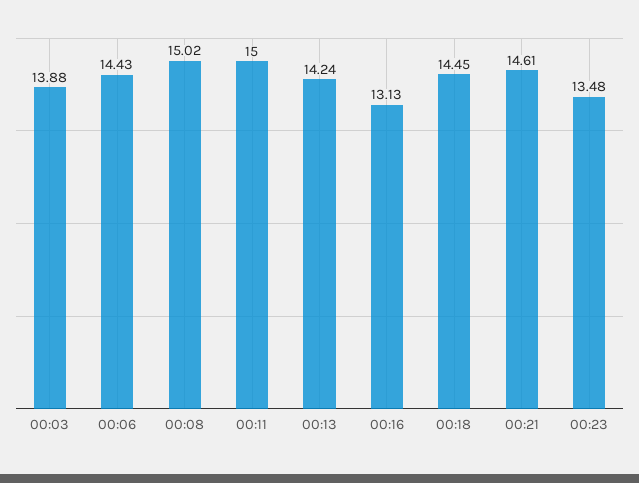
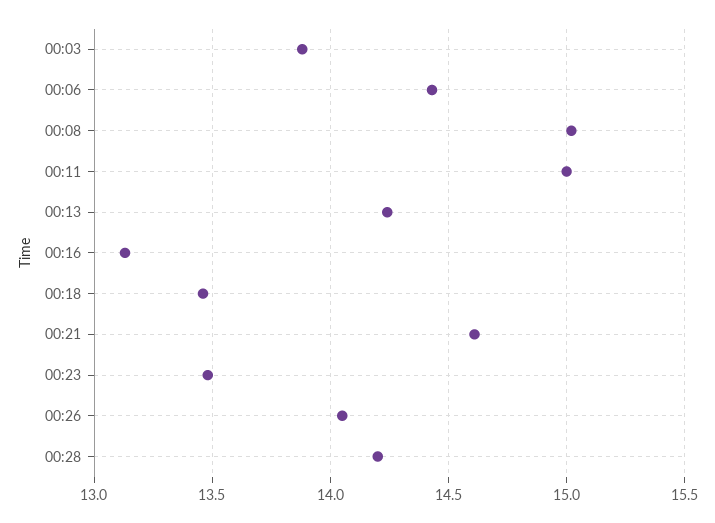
00:18: 14.45 -> 13.45
00:26: none -> 14.05
00:28: none -> 14.2

